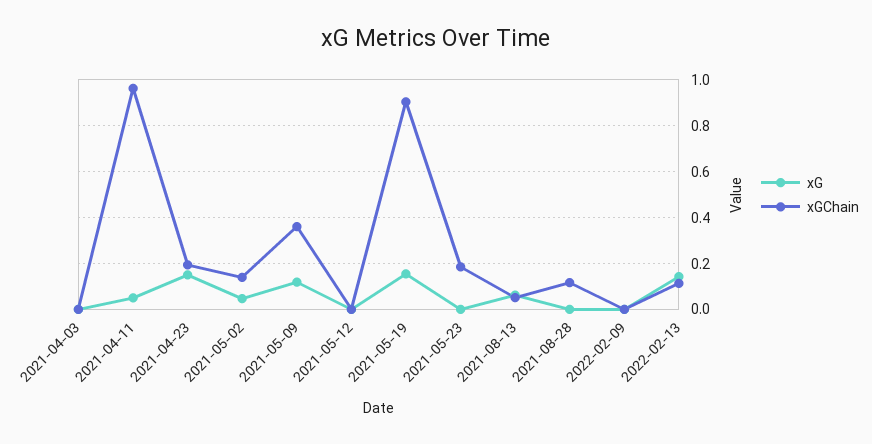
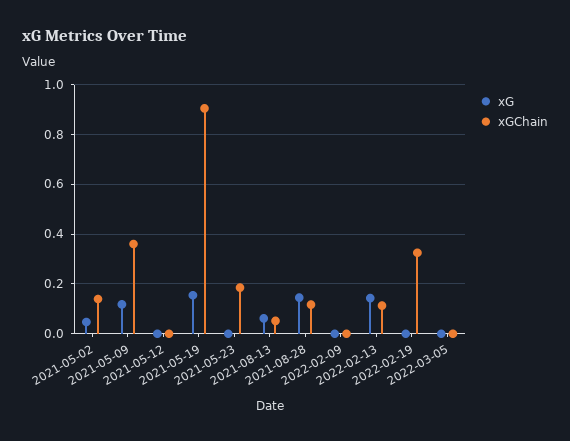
xG, 2021-04-03: 0 -> none
xGChain, 2021-04-03: 0 -> none
xG, 2021-04-11: 0.05 -> none
xGChain, 2021-04-11: 0.95 -> none
xG, 2021-04-23: 0.15 -> none
xGChain, 2021-04-23: 0.2 -> none
xG, 2021-08-28: 0 -> 0.15
xG, 2022-02-19: none -> 0
xGChain, 2022-02-19: none -> 0.325
xG, 2022-03-05: none -> 0
xGChain, 2022-03-05: none -> 0

